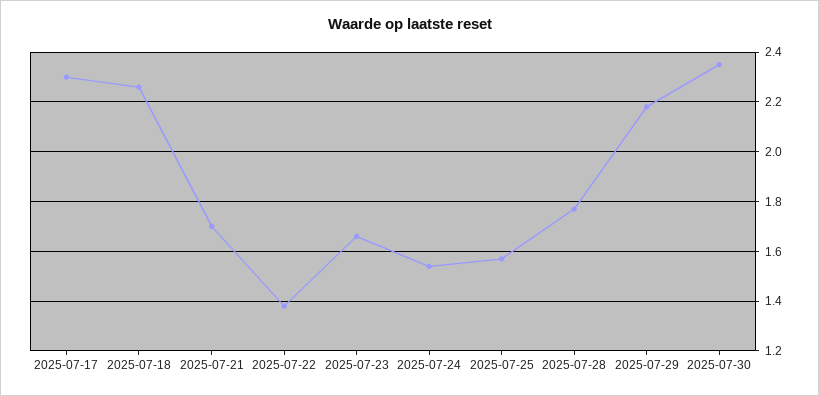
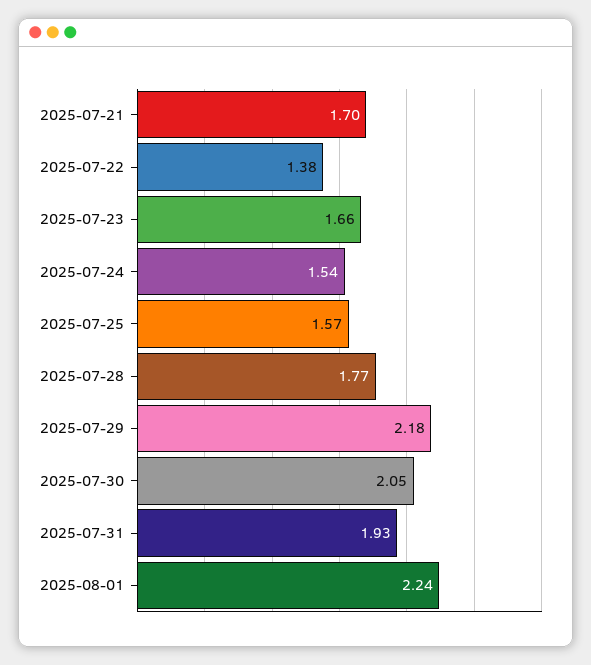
2025-07-17: 2.3 -> none
2025-07-18: 2.25 -> none
2025-07-30: 2.35 -> 2.05
2025-07-31: none -> 1.93
2025-08-01: none -> 2.24

